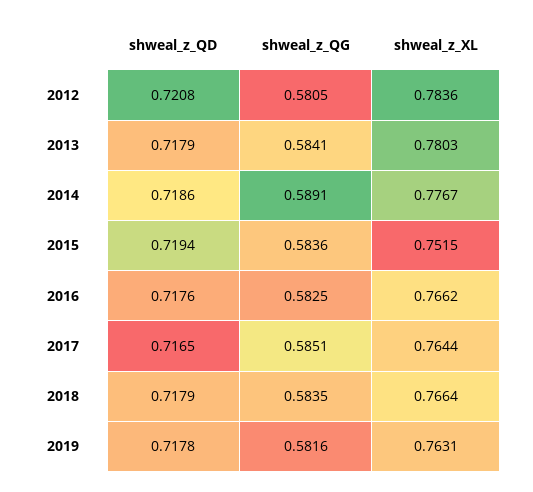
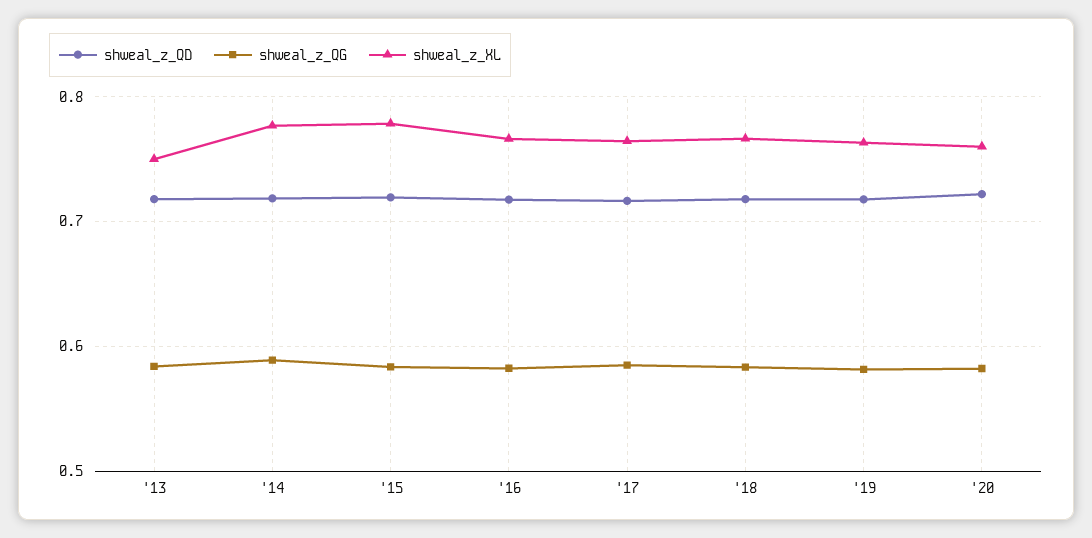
shweal_z_QD, 2012: 0.7208 -> none
shweal_z_QG, 2012: 0.5805 -> none
shweal_z_XL, 2012: 0.7836 -> none
shweal_z_XL, 2013: 0.7803 -> 0.75
shweal_z_XL, 2015: 0.7515 -> 0.78
shweal_z_QD, '20: none -> 0.72
shweal_z_QG, '20: none -> 0.58
shweal_z_XL, '20: none -> 0.76

